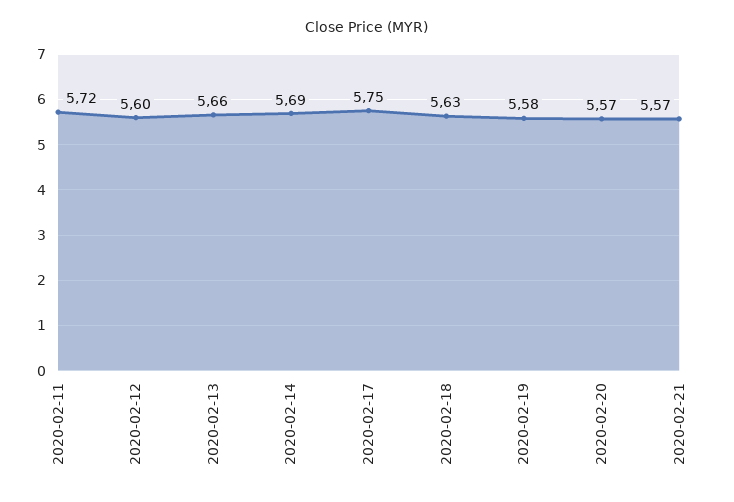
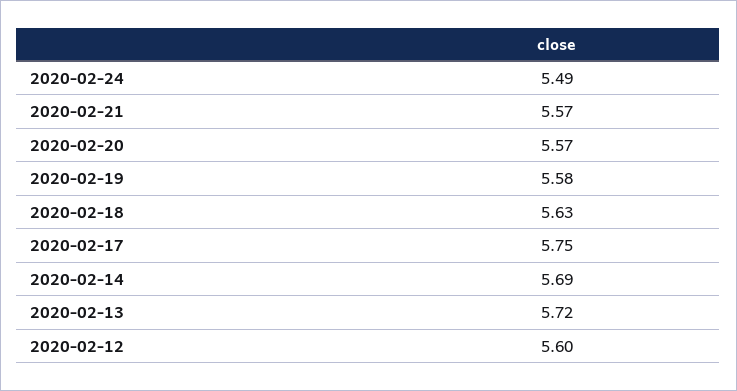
2020-02-11: 5.72 -> none
2020-02-13: 5.66 -> 5.72
2020-02-24: none -> 5.49

